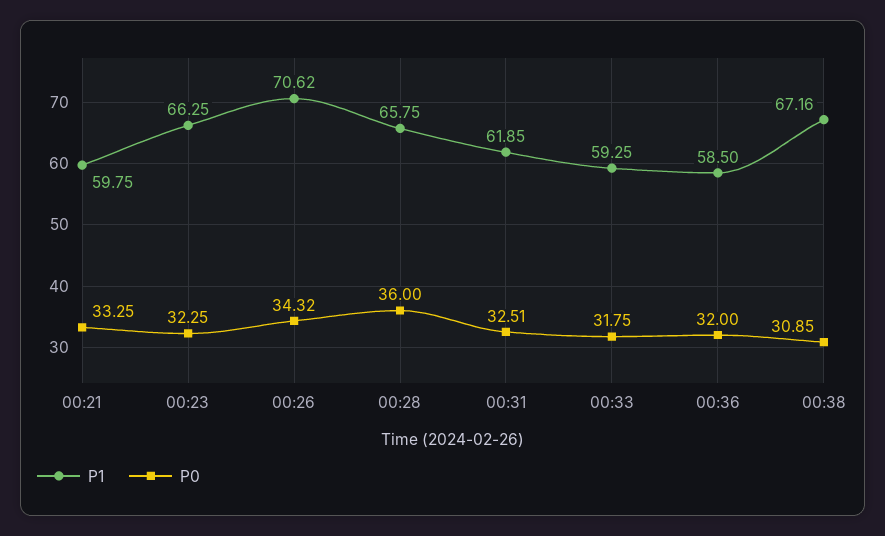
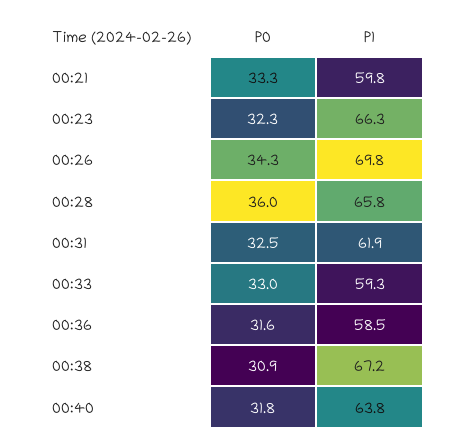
P1, 00:26: 70.62 -> 69.8
P0, 00:33: 31.75 -> 33
P0, 00:36: 32 -> 31.6
P0, 00:40: none -> 31.8
P1, 00:40: none -> 63.8

